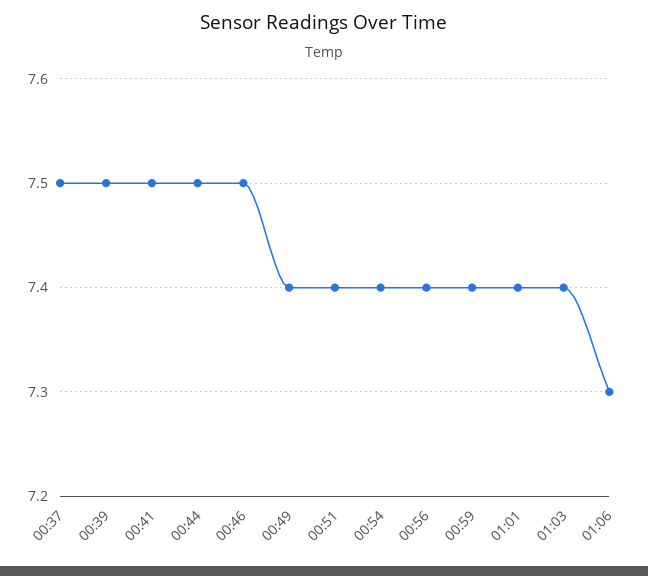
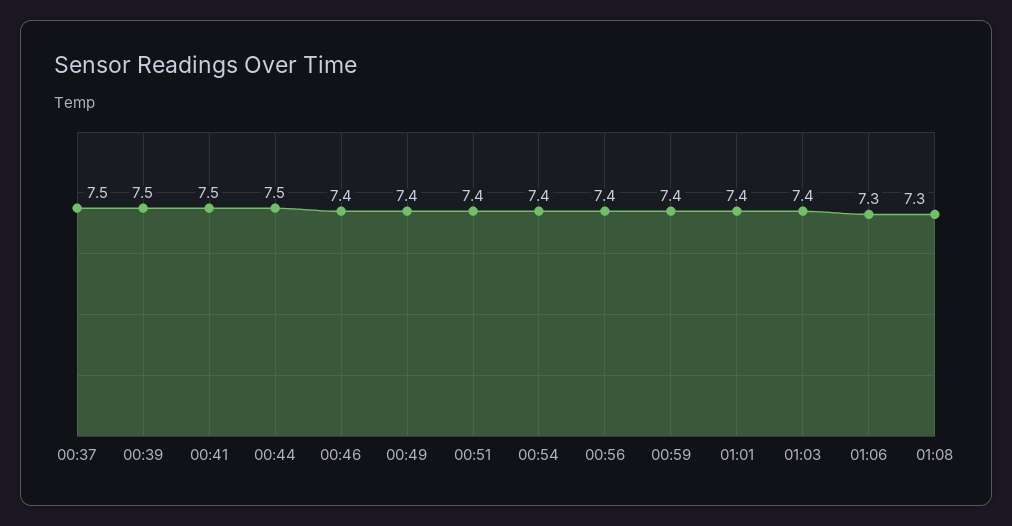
00:46: 7.5 -> 7.4
01:08: none -> 7.3

